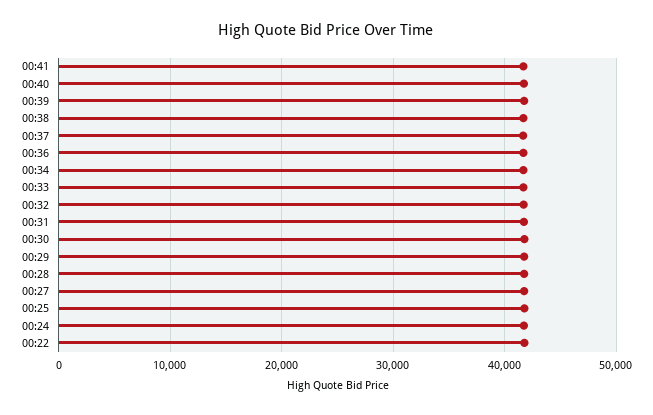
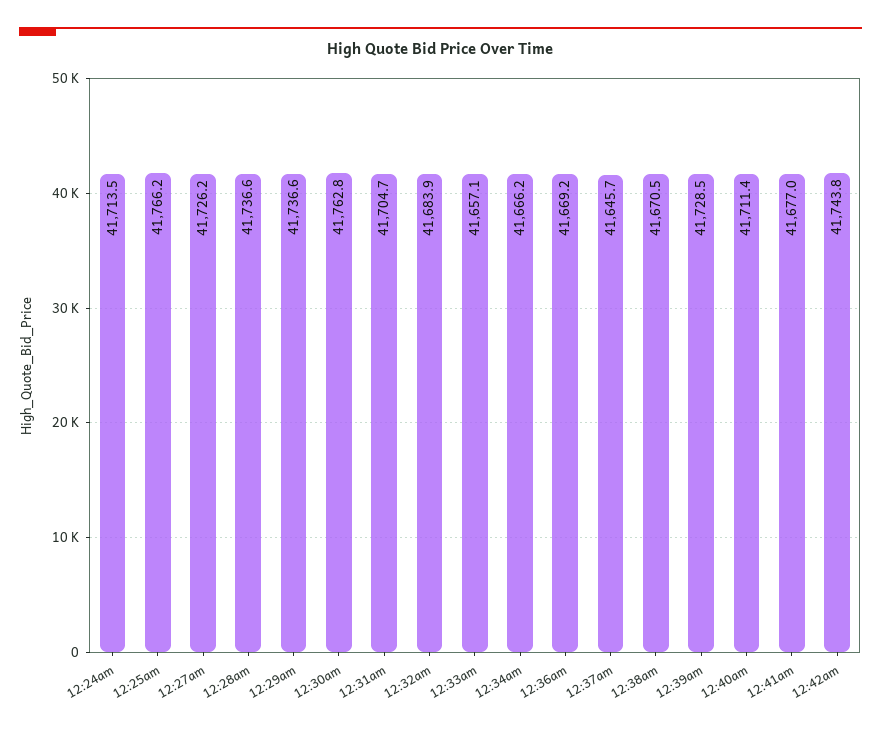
00:22: 42000 -> none
12:42am: none -> 41743.8

